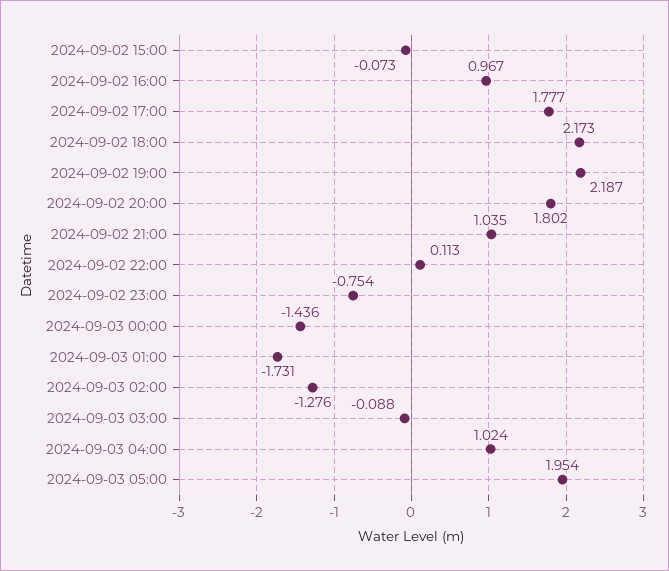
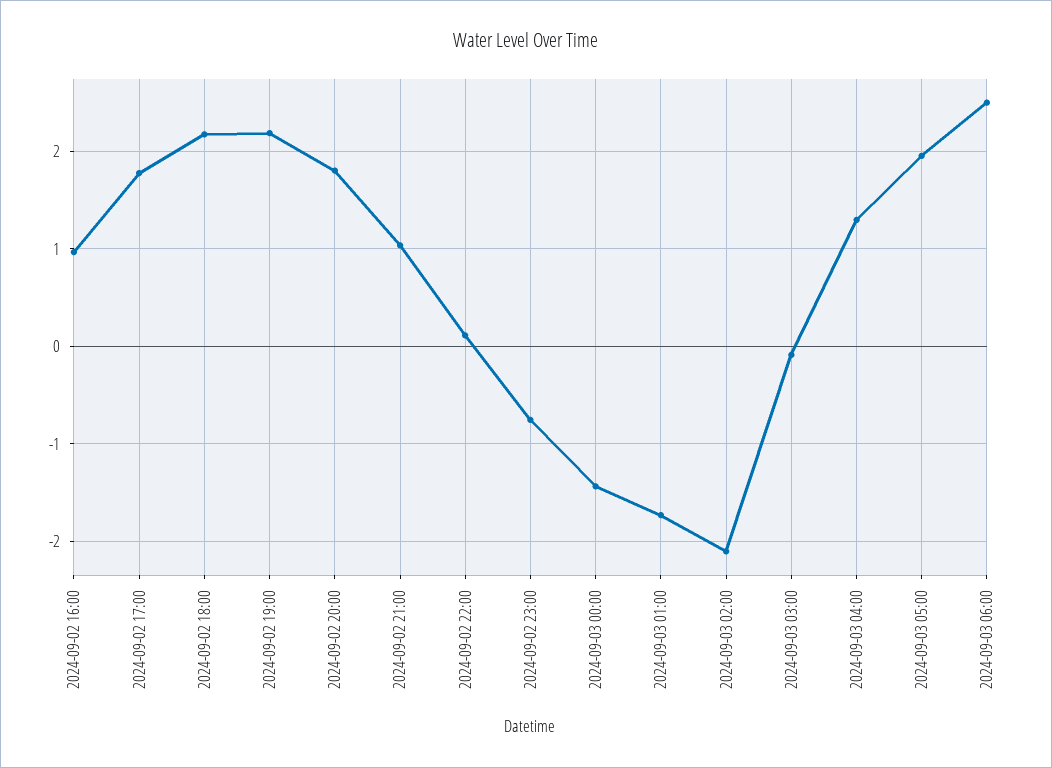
2024-09-02 15:00: -0.073 -> none
2024-09-03 02:00: -1.276 -> -2.1
2024-09-03 04:00: 1.024 -> 1.3
2024-09-03 06:00: none -> 2.5

